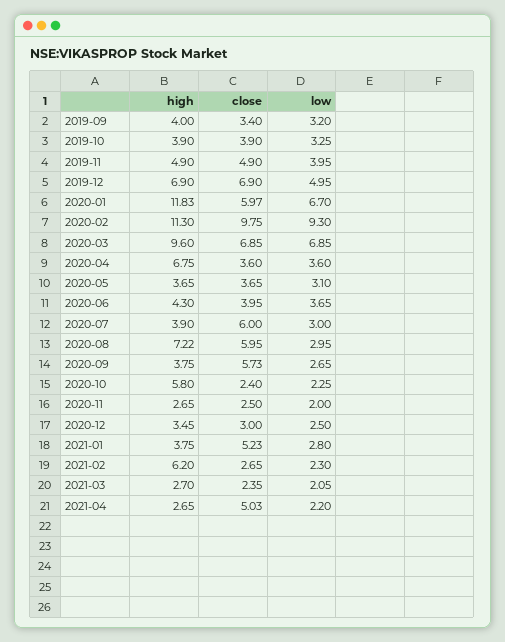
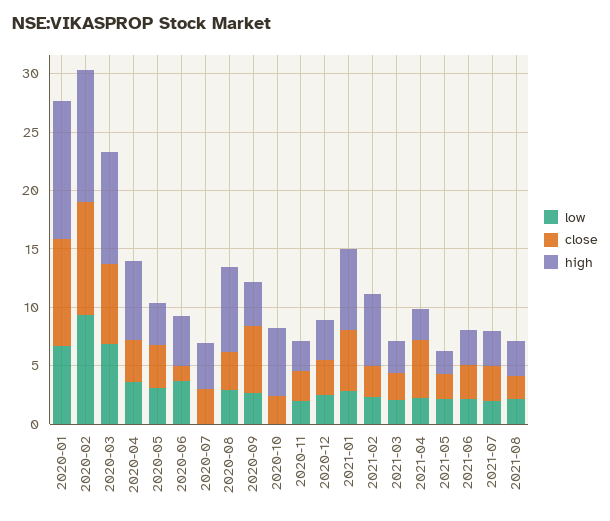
high, 2019-09: 4 -> none
close, 2019-09: 3.4 -> none
low, 2019-09: 3.2 -> none
high, 2019-10: 3.9 -> none
close, 2019-10: 3.9 -> none
low, 2019-10: 3.25 -> none
high, 2019-11: 4.9 -> none
close, 2019-11: 4.9 -> none
low, 2019-11: 3.95 -> none
high, 2019-12: 6.9 -> none
close, 2019-12: 6.9 -> none
low, 2019-12: 4.95 -> none
close, 2020-01: 5.97 -> 9
close, 2020-06: 3.95 -> 1
close, 2020-07: 6 -> 3
low, 2020-07: 3 -> 0
close, 2020-08: 5.95 -> 3
low, 2020-10: 2.25 -> 0
high, 2021-01: 3.75 -> 7
low, 2021-05: none -> 2
close, 2021-05: none -> 2
high, 2021-05: none -> 2
low, 2021-06: none -> 2
close, 2021-06: none -> 3
high, 2021-06: none -> 3
low, 2021-07: none -> 2
close, 2021-07: none -> 3
high, 2021-07: none -> 3
low, 2021-08: none -> 2
close, 2021-08: none -> 2
high, 2021-08: none -> 3

